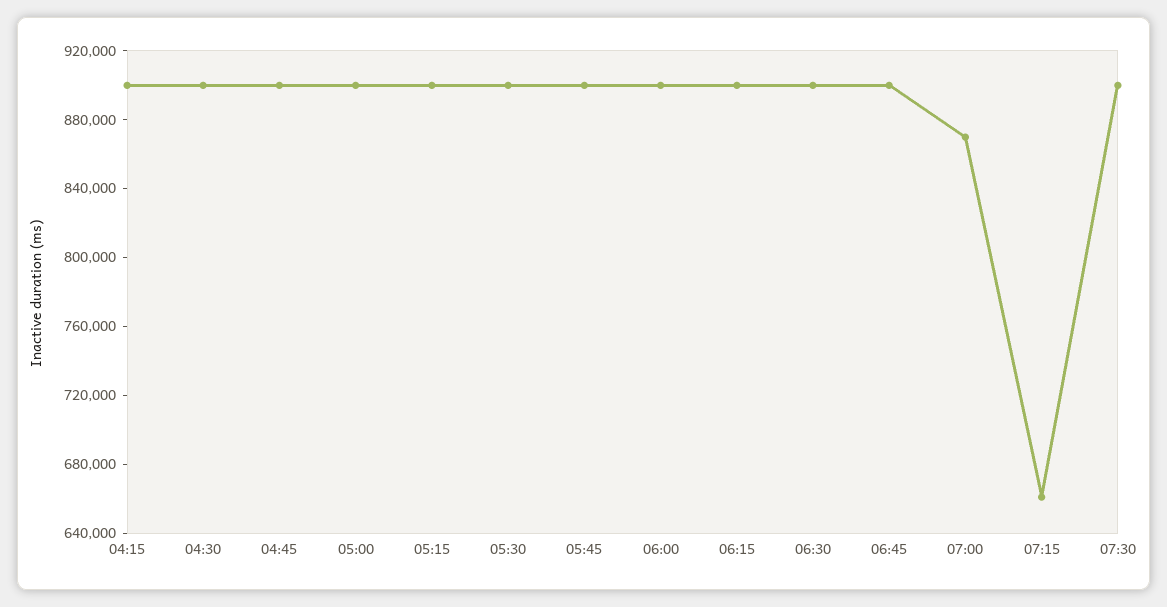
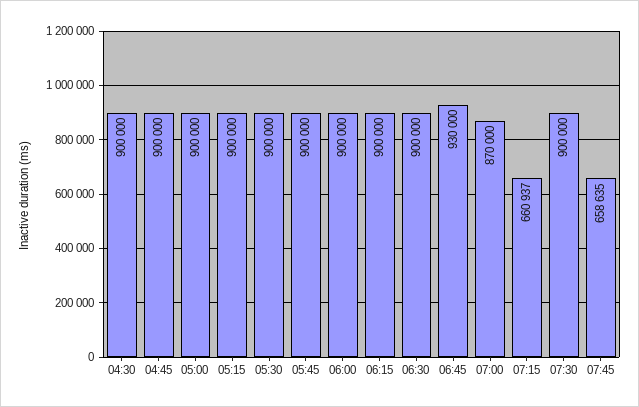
04:15: 900000 -> none
06:45: 900000 -> 930000
07:45: none -> 658635

